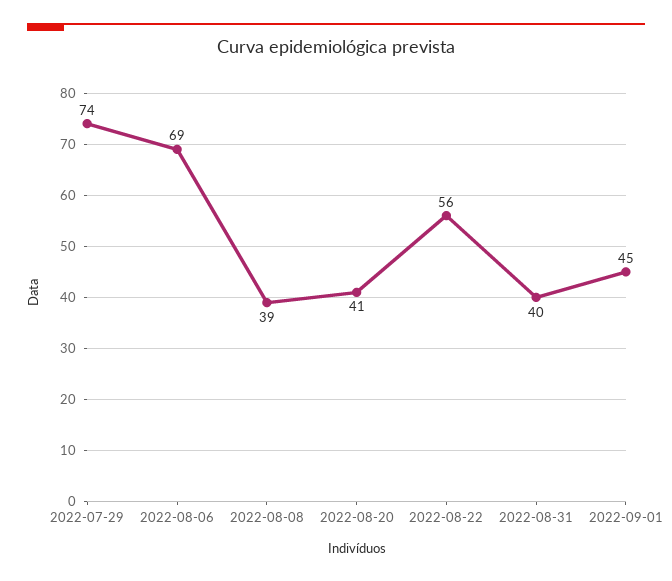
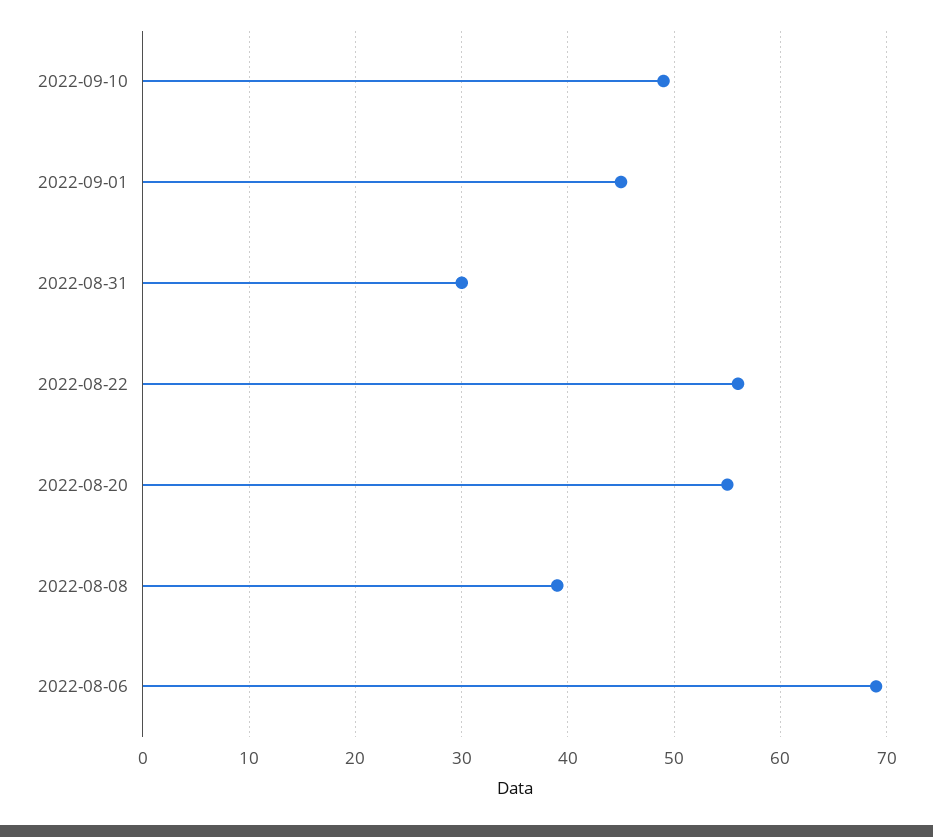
2022-07-29: 74 -> none
2022-08-20: 41 -> 55
2022-08-31: 40 -> 30
2022-09-10: none -> 49

